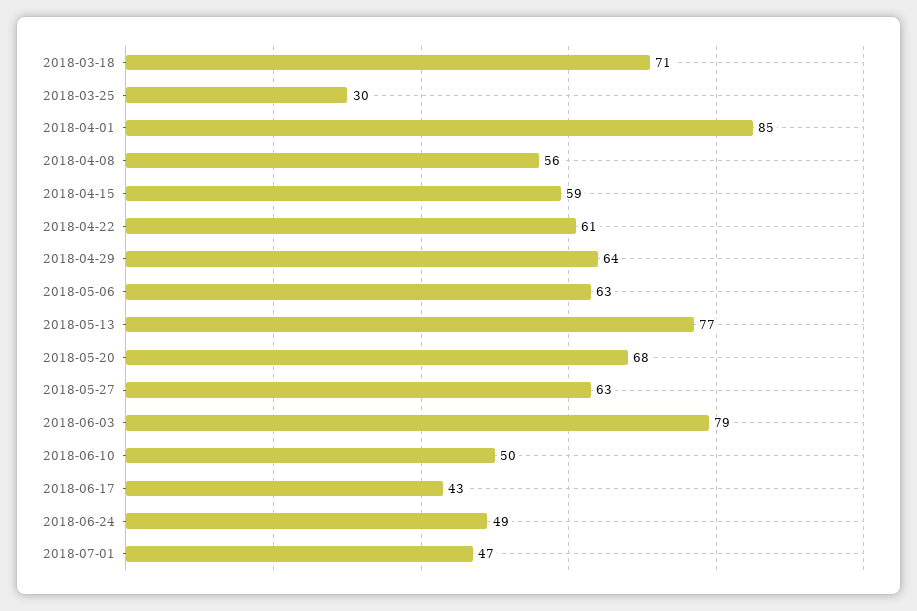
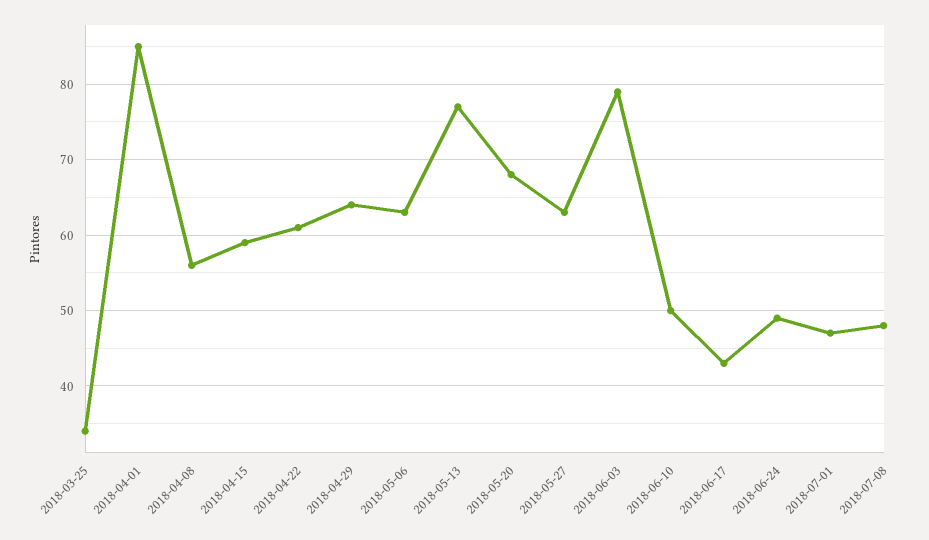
2018-03-18: 71 -> none
2018-03-25: 30 -> 34
2018-07-08: none -> 48

